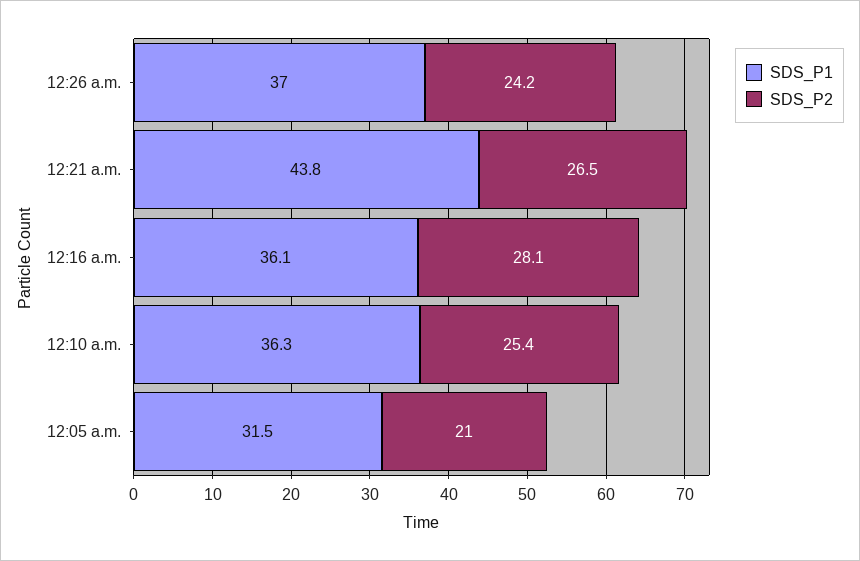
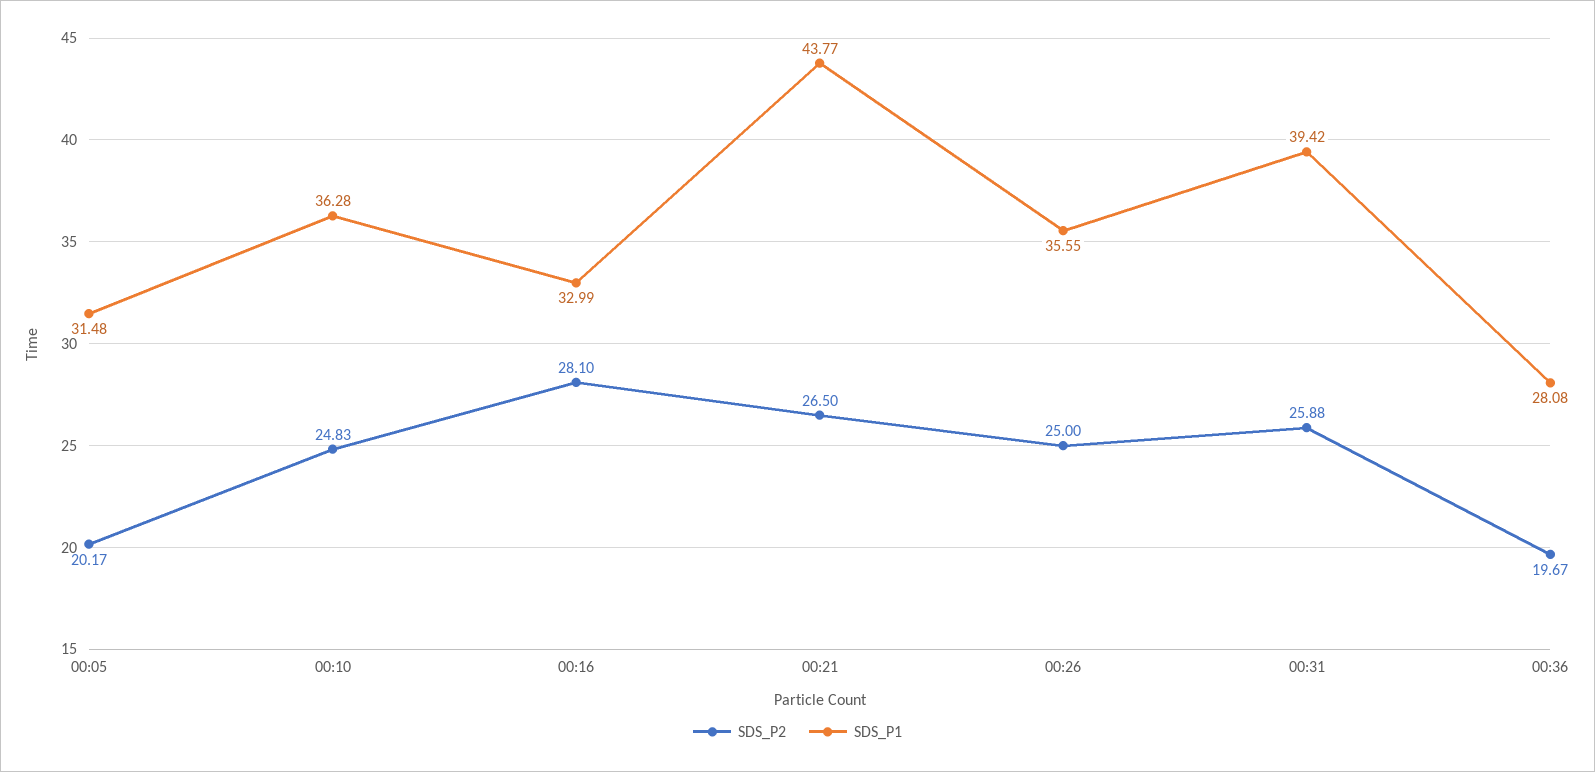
SDS_P1, 12:26 a.m.: 37 -> 35.55
SDS_P2, 12:26 a.m.: 24.2 -> 25
SDS_P1, 12:16 a.m.: 36.1 -> 32.99
SDS_P2, 12:10 a.m.: 25.4 -> 24.83
SDS_P2, 12:05 a.m.: 21 -> 20.17
SDS_P2, 00:31: none -> 25.88
SDS_P1, 00:31: none -> 39.42
SDS_P2, 00:36: none -> 19.67
SDS_P1, 00:36: none -> 28.08

